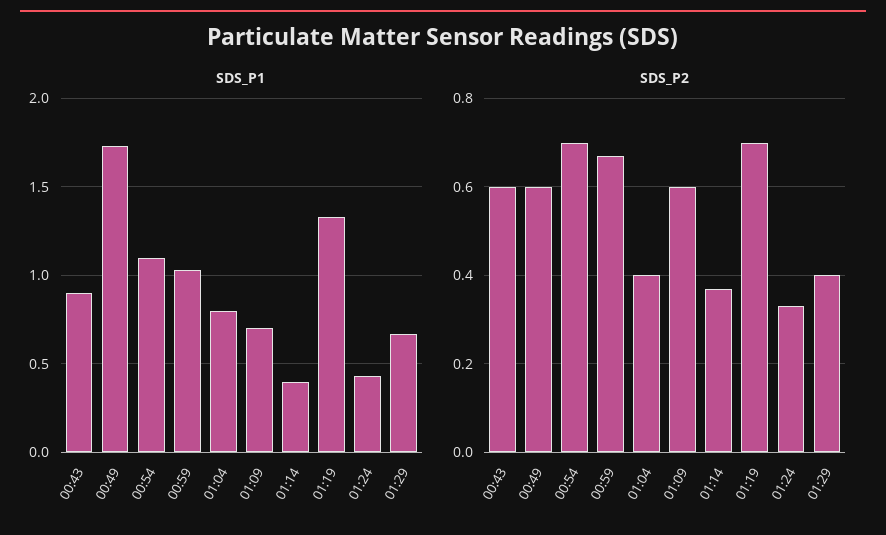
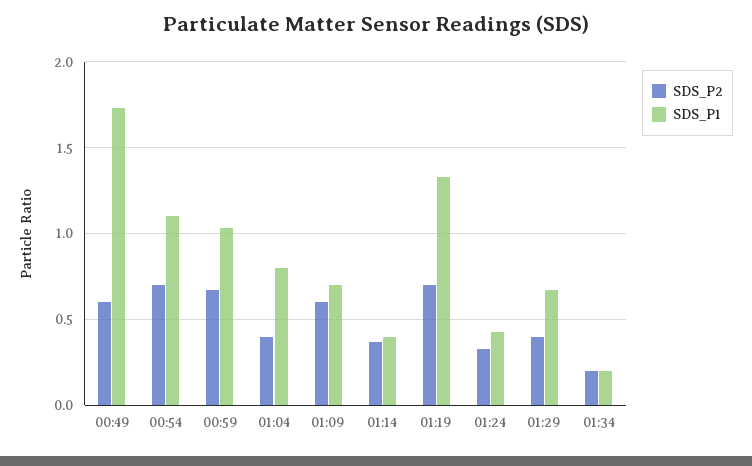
SDS_P1, 00:43: 0.9 -> none
SDS_P2, 00:43: 0.6 -> none
SDS_P2, 01:34: none -> 0.2
SDS_P1, 01:34: none -> 0.2

